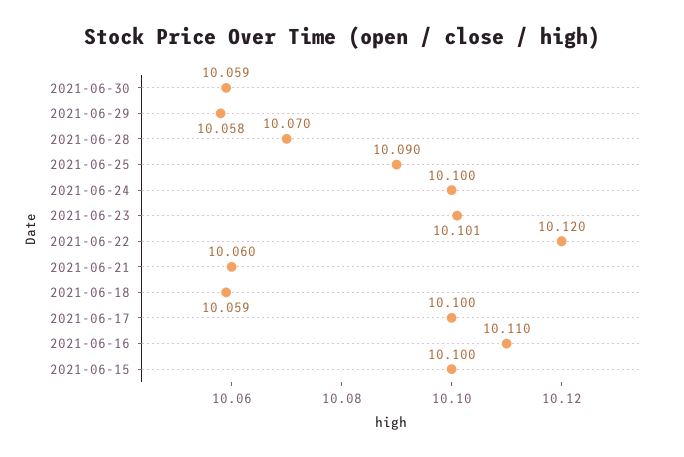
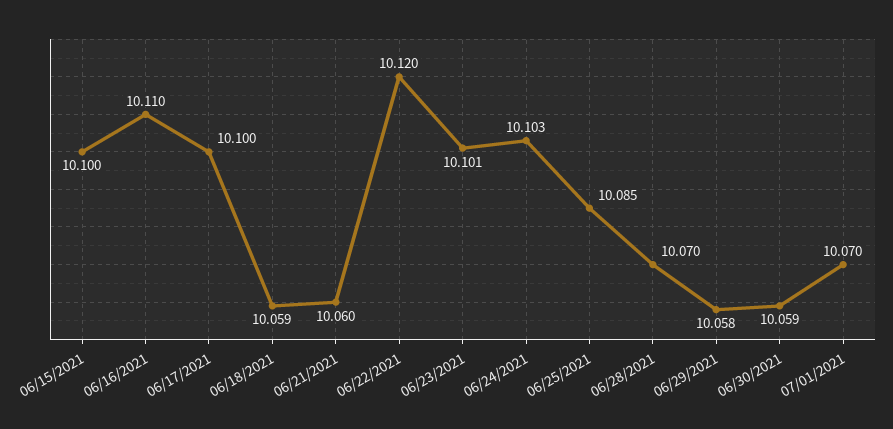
2021-06-25: 10.09 -> 10.085
2021-06-24: 10.1 -> 10.103
07/01/2021: none -> 10.07

